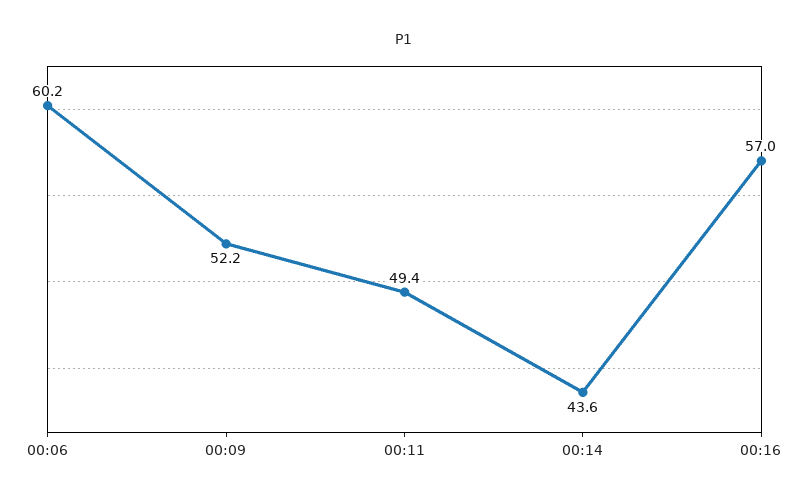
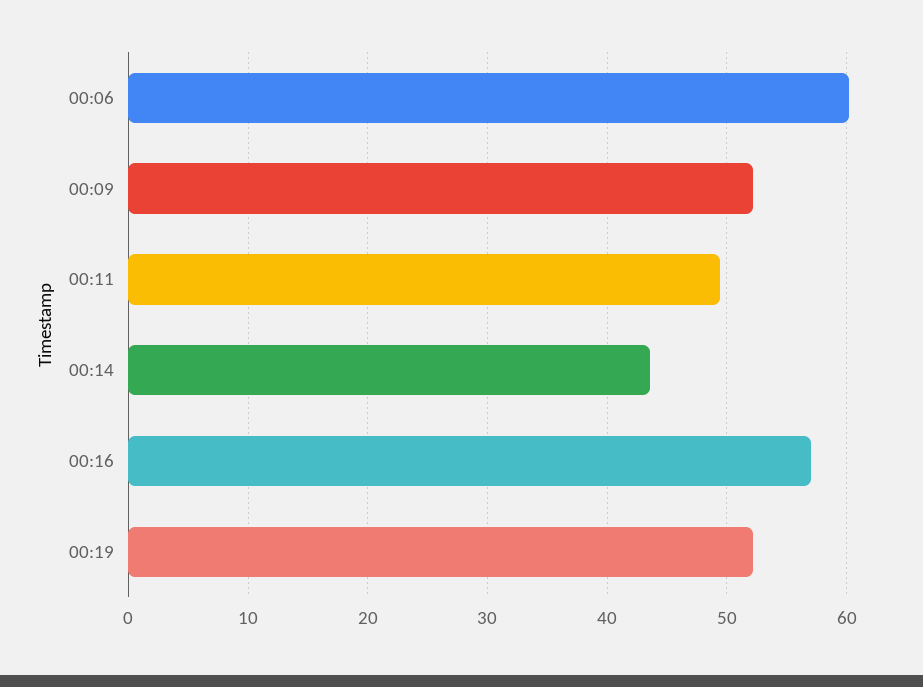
00:19: none -> 52

